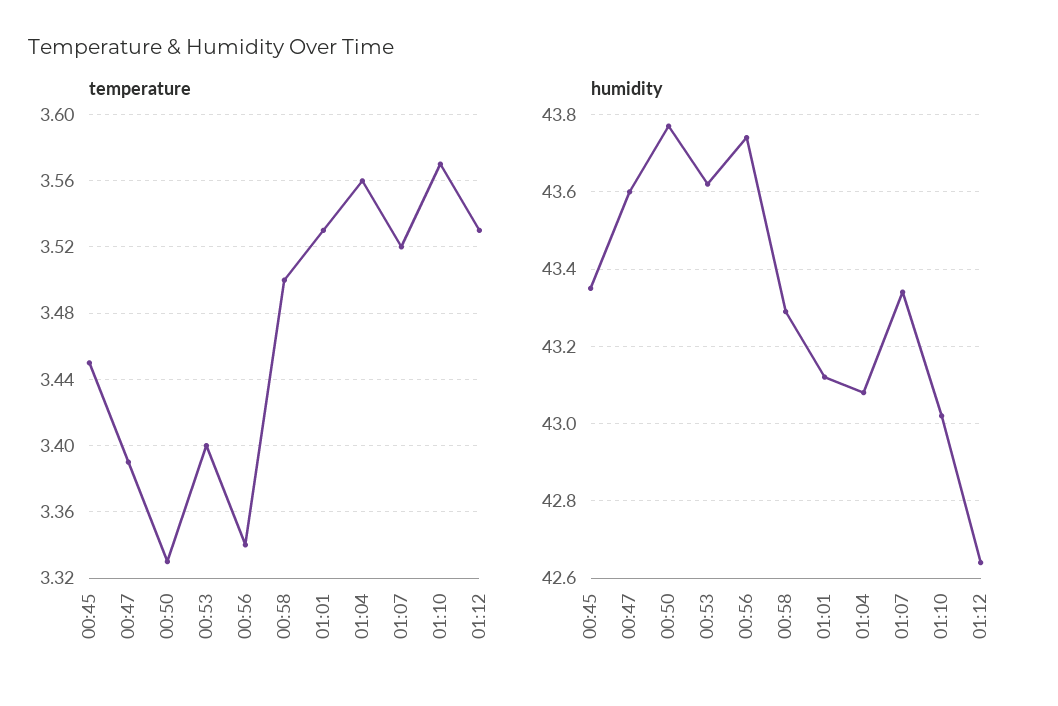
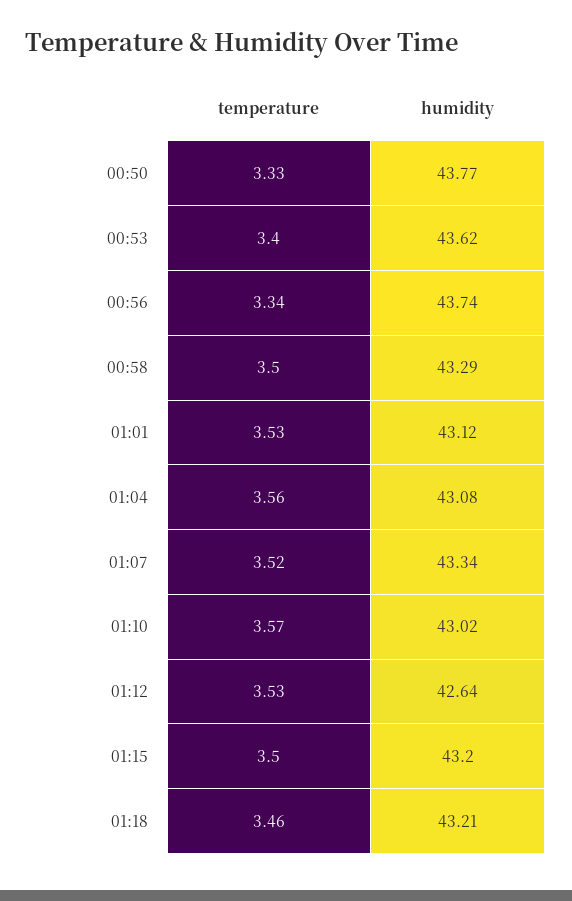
temperature, 00:45: 3.45 -> none
temperature, 00:47: 3.39 -> none
humidity, 00:45: 43.35 -> none
humidity, 00:47: 43.6 -> none
temperature, 01:15: none -> 3.5
humidity, 01:15: none -> 43.2
temperature, 01:18: none -> 3.46
humidity, 01:18: none -> 43.21

